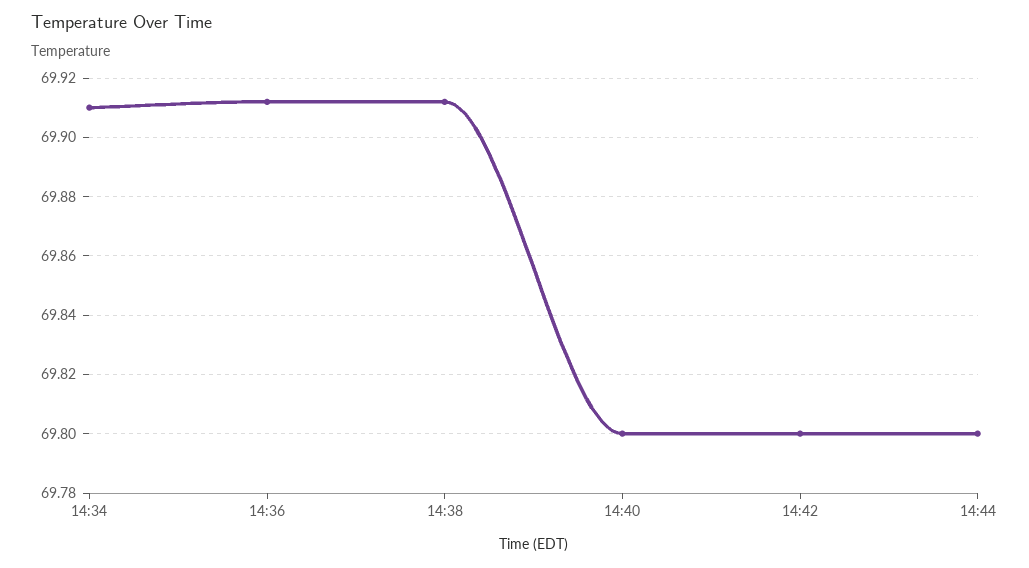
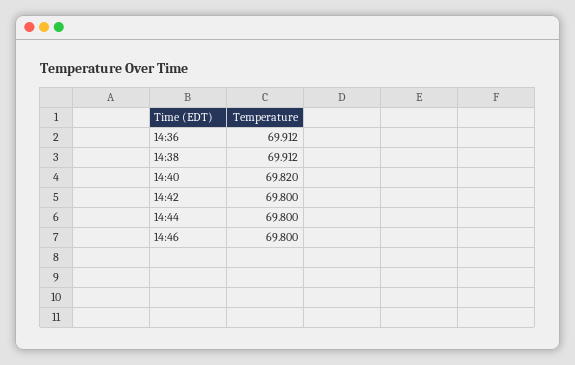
14:34: 69.91 -> none
14:40: 69.8 -> 69.82
14:46: none -> 69.8

